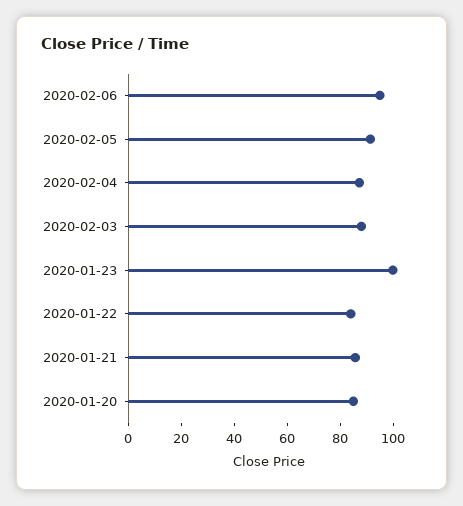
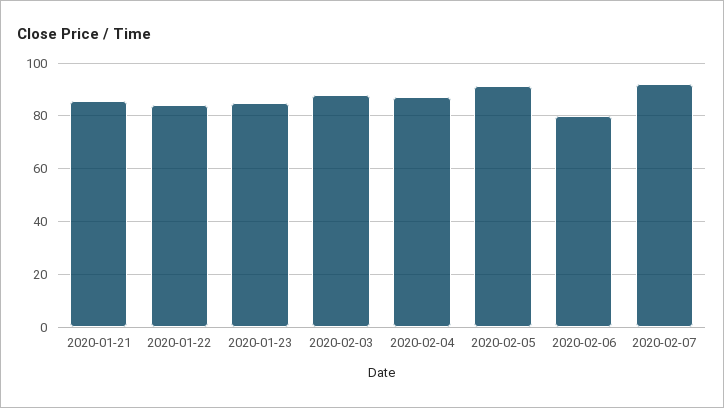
2020-02-06: 95 -> 80
2020-01-23: 100 -> 85
2020-01-20: 85 -> none
2020-02-07: none -> 92.5

